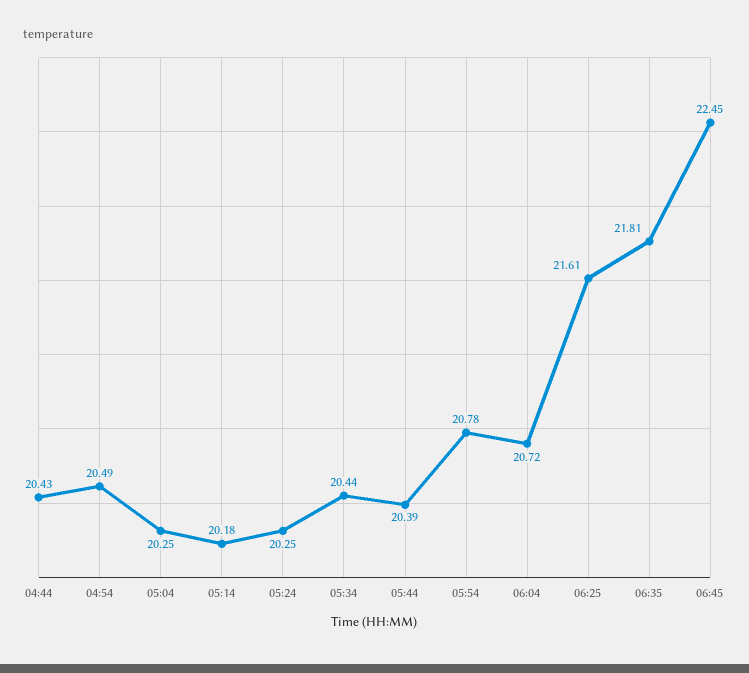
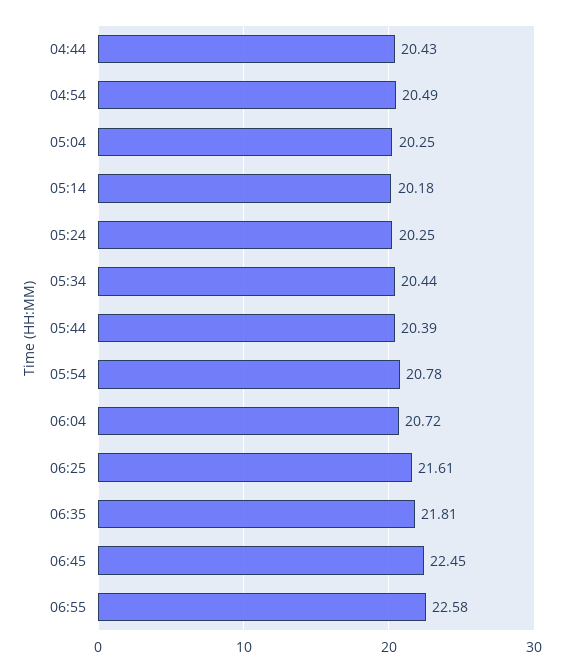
06:55: none -> 22.58

